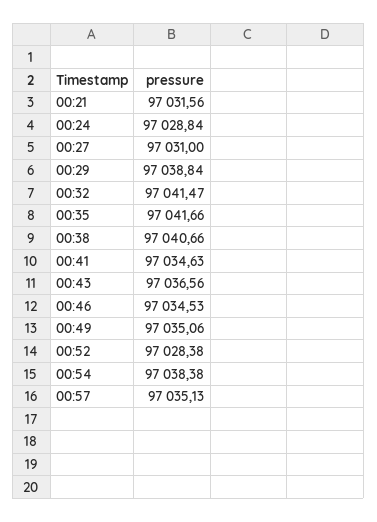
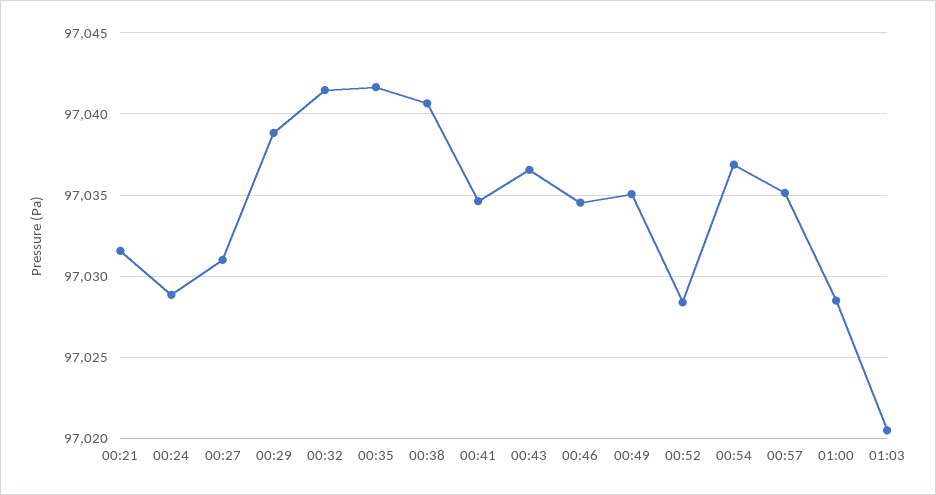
00:54: 97038.38 -> 97037
01:00: none -> 97028.5
01:03: none -> 97020.5

